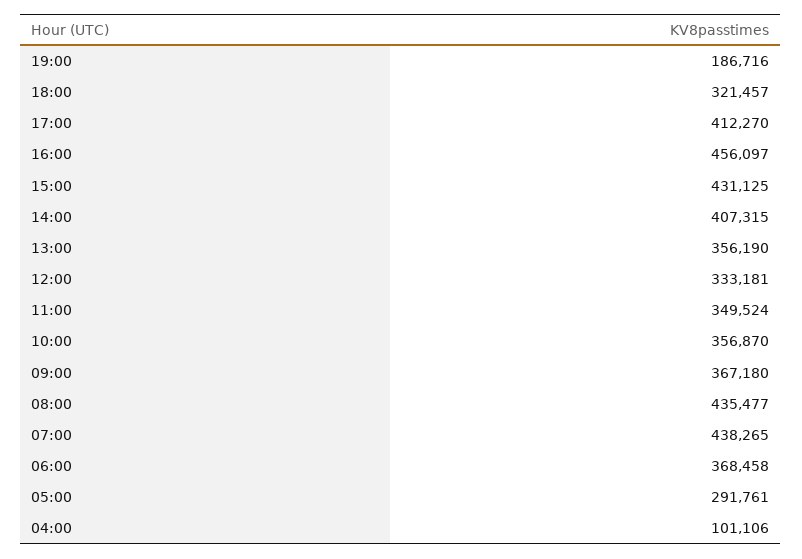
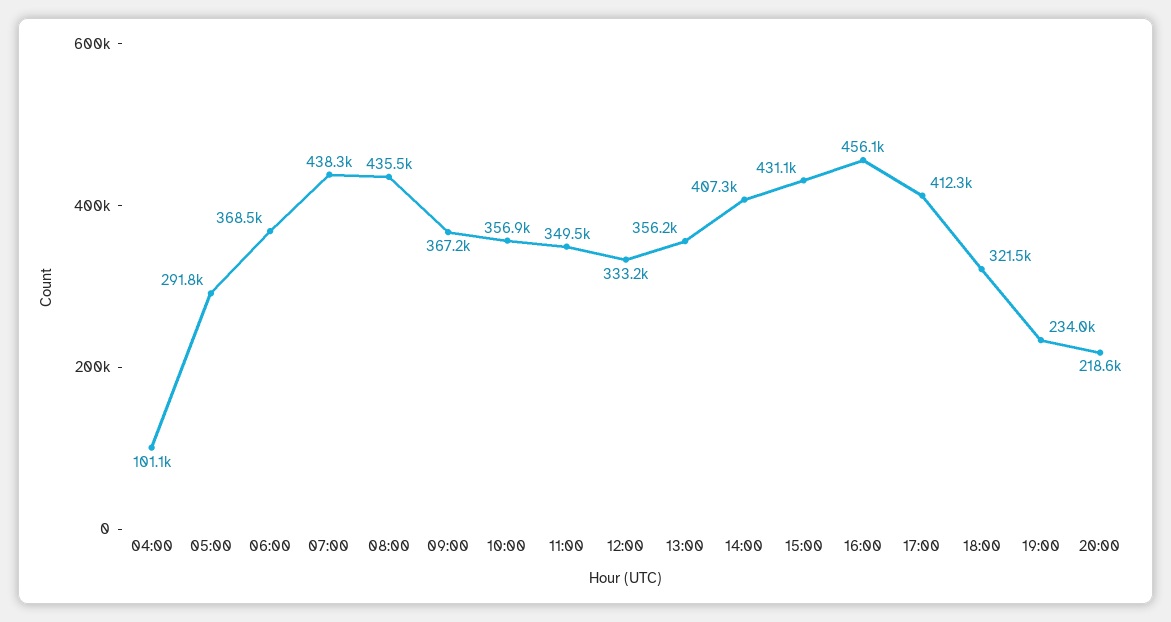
19:00: 186716 -> 234000
20:00: none -> 218600

